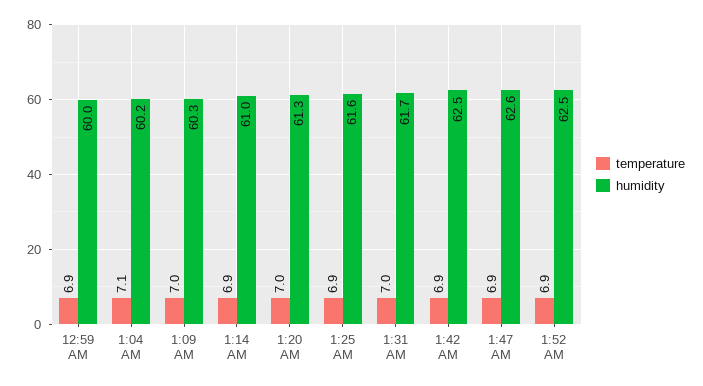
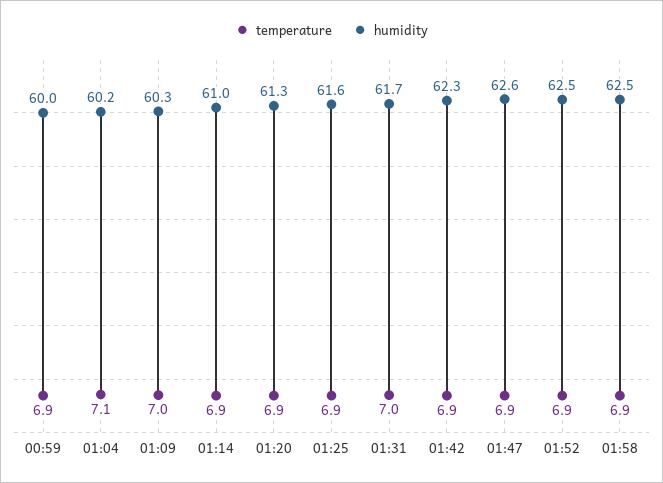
temperature, 1:20 AM: 7 -> 6.9
humidity, 1:42 AM: 62.5 -> 62.3
temperature, 01:58: none -> 6.9
humidity, 01:58: none -> 62.5

